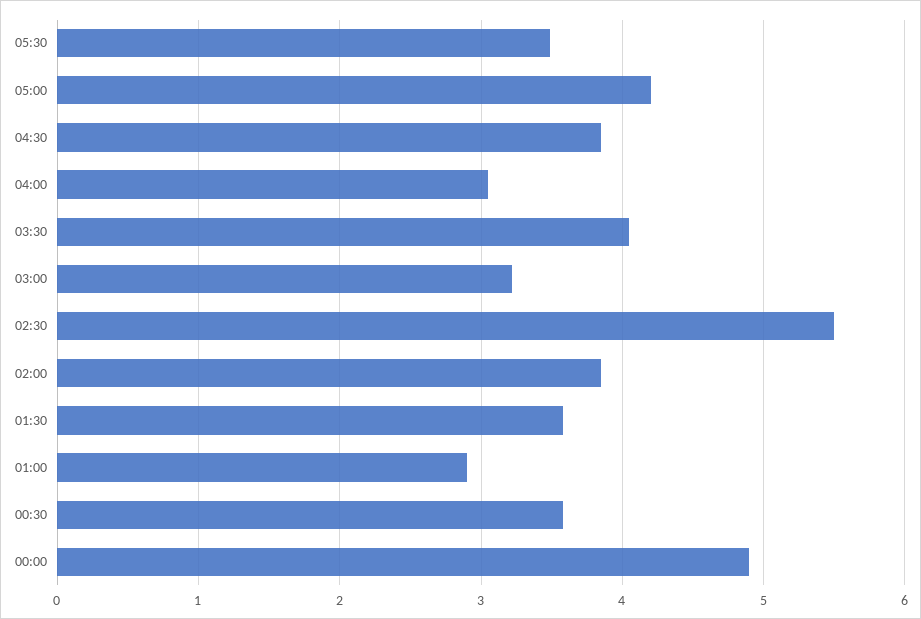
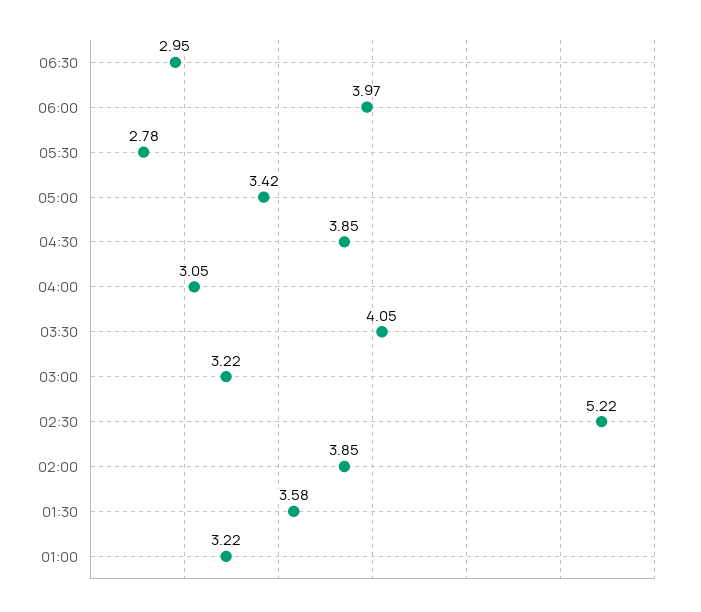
05:30: 3.5 -> 2.78
05:00: 4.2 -> 3.42
02:30: 5.5 -> 5.22
01:00: 2.9 -> 3.22
00:30: 3.6 -> none
00:00: 4.9 -> none
06:30: none -> 2.95
06:00: none -> 3.97

